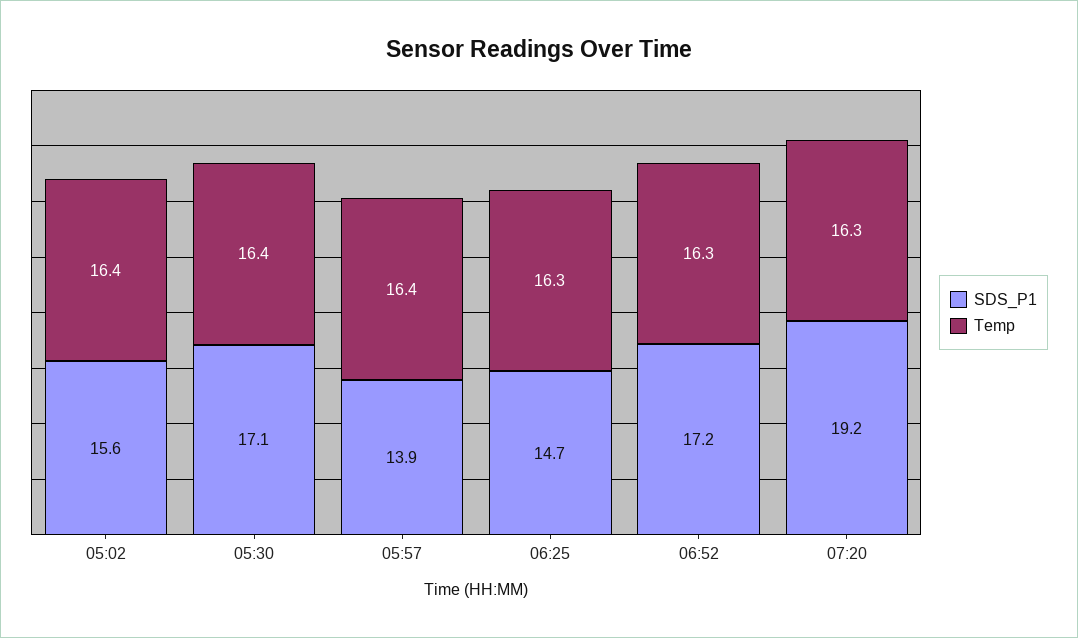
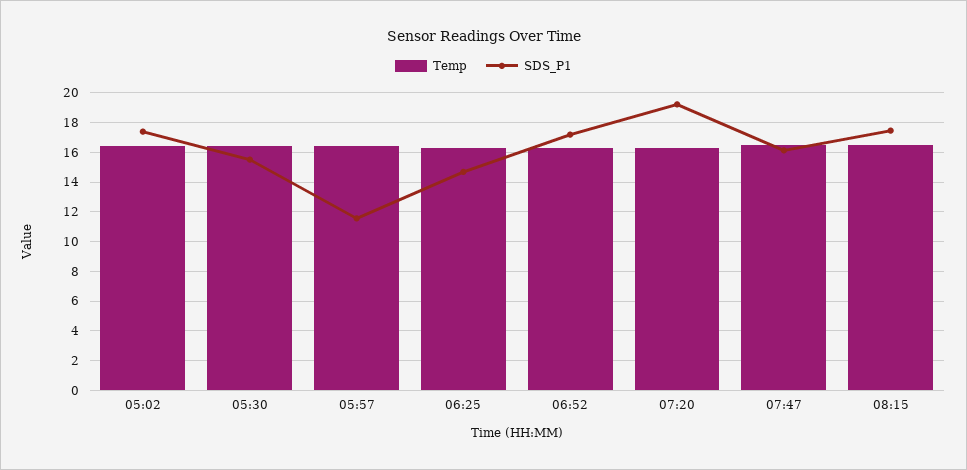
SDS_P1, 05:02: 15.6 -> 17.5
SDS_P1, 05:30: 17.1 -> 15.5
SDS_P1, 05:57: 13.9 -> 11.5
Temp, 07:47: none -> 16.5
SDS_P1, 07:47: none -> 16
Temp, 08:15: none -> 16.5
SDS_P1, 08:15: none -> 17.5

